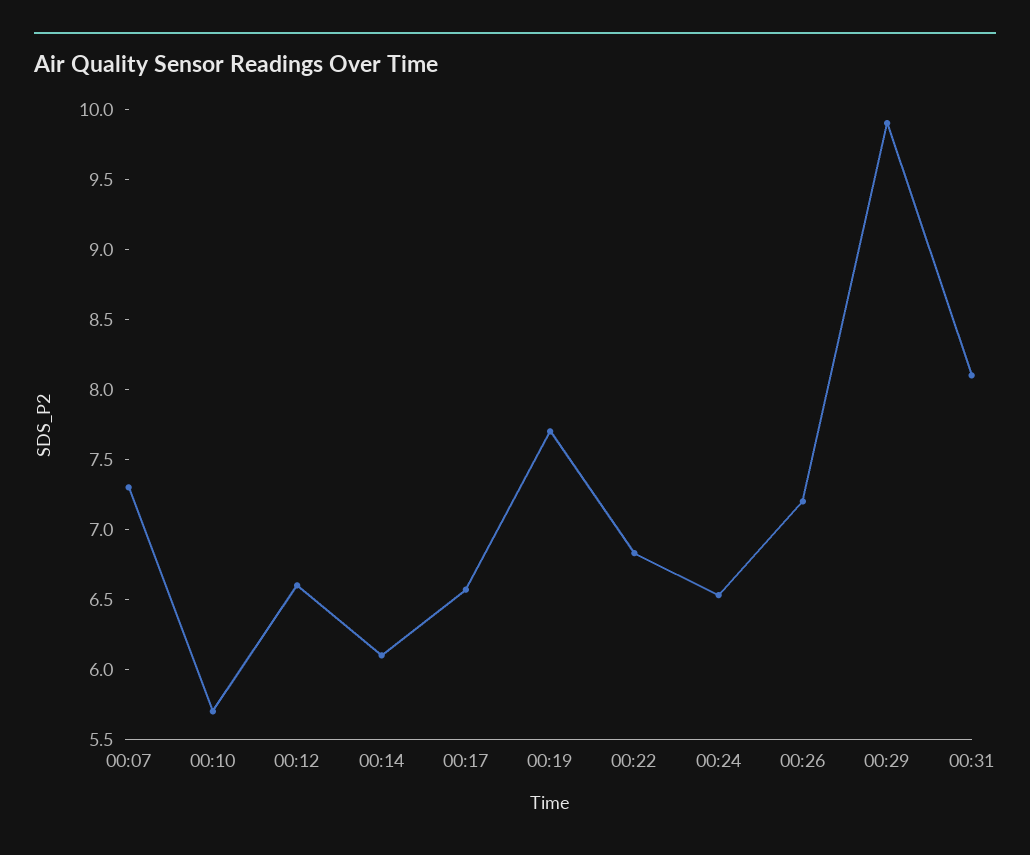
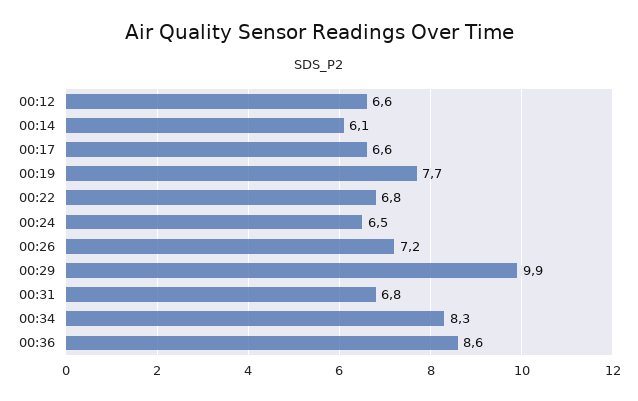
00:07: 7.3 -> none
00:10: 5.7 -> none
00:31: 8.1 -> 6.8
00:34: none -> 8.3
00:36: none -> 8.6

